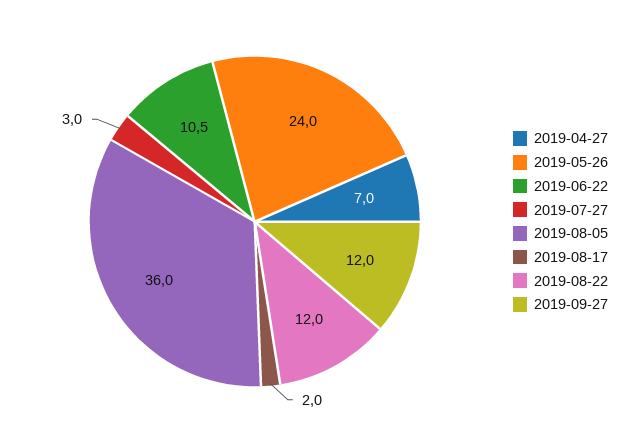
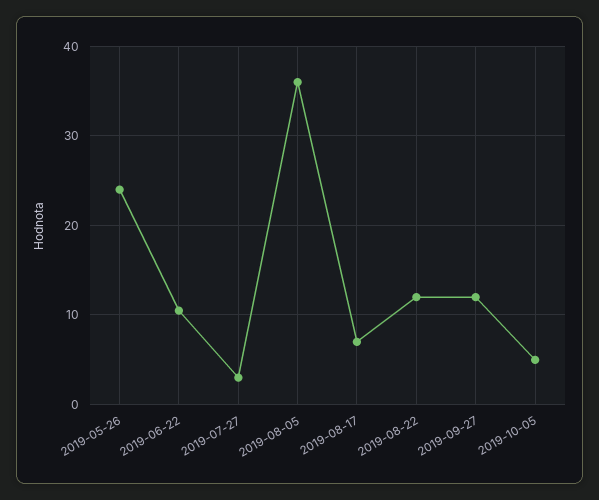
2019-04-27: 7 -> none
2019-08-17: 2 -> 7
2019-10-05: none -> 5

